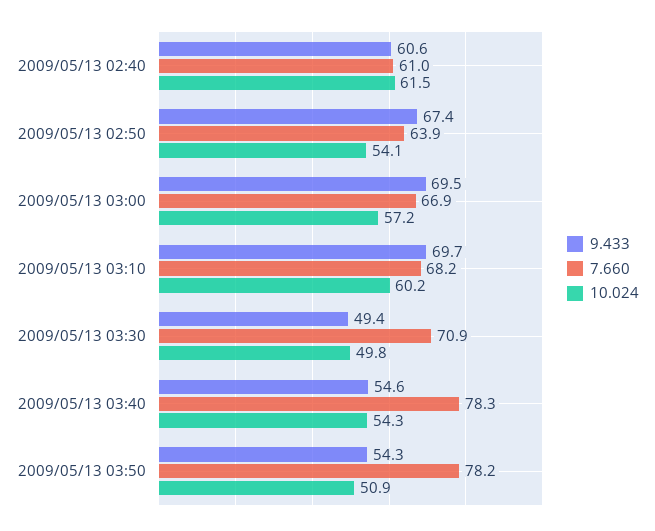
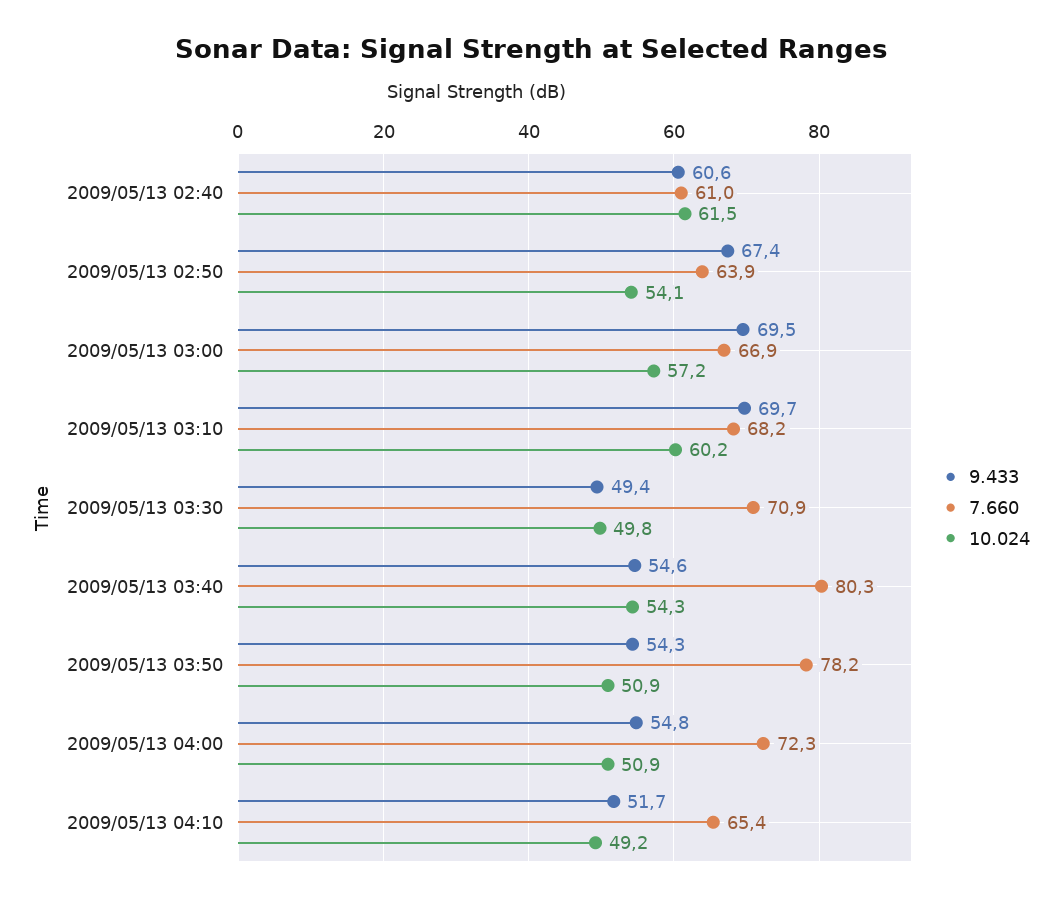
7.660, 2009/05/13 03:40: 78.3 -> 80.3
9.433, 2009/05/13 04:00: none -> 54.8
7.660, 2009/05/13 04:00: none -> 72.3
10.024, 2009/05/13 04:00: none -> 50.9
9.433, 2009/05/13 04:10: none -> 51.7
7.660, 2009/05/13 04:10: none -> 65.4
10.024, 2009/05/13 04:10: none -> 49.2

